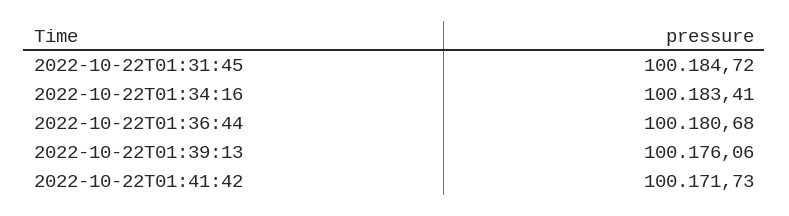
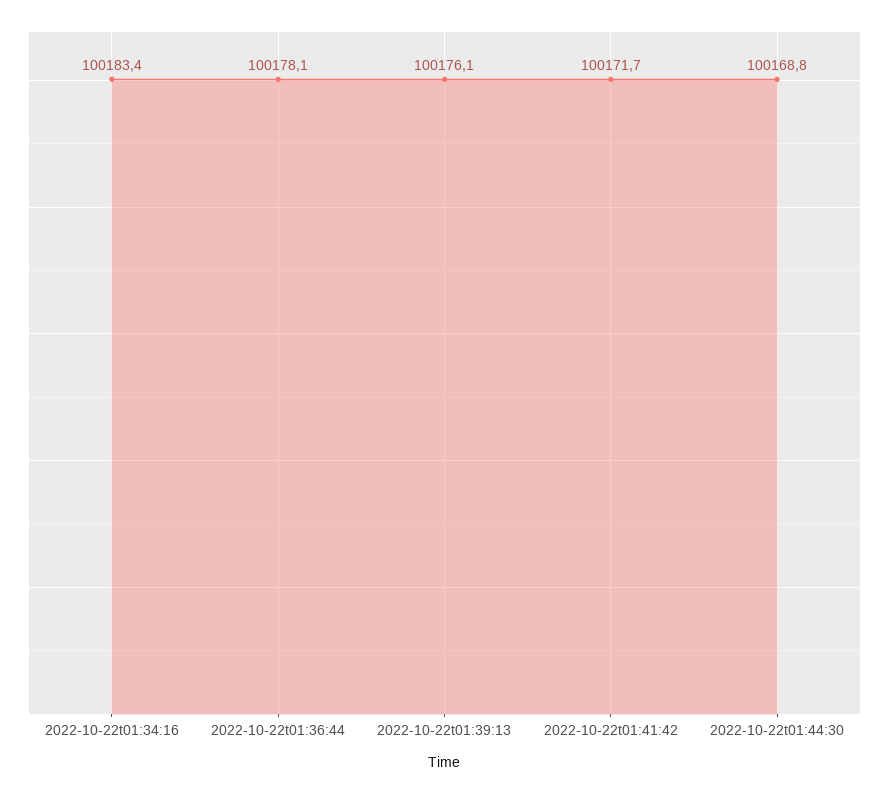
2022-10-22T01:31:45: 100184.72 -> none
2022-10-22T01:36:44: 100180.68 -> 100178.1
2022-10-22t01:44:30: none -> 100168.8

